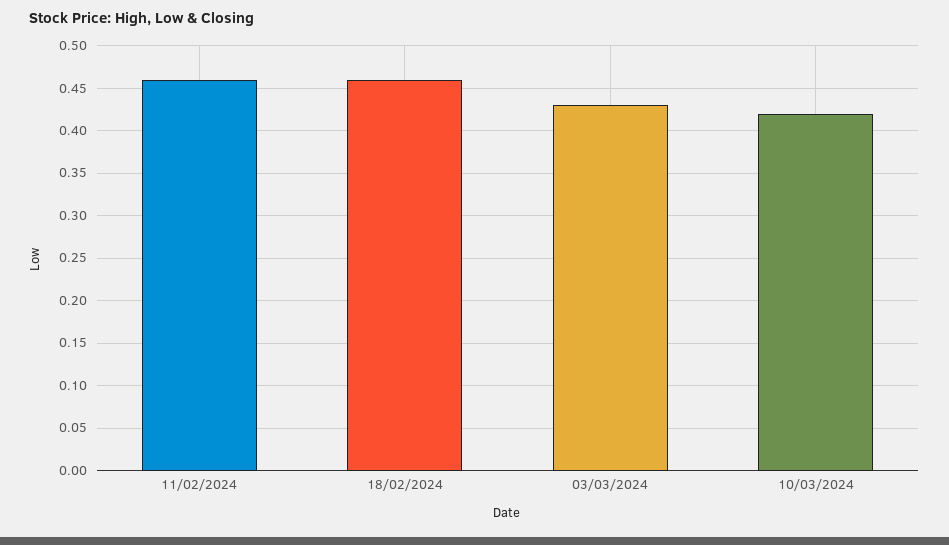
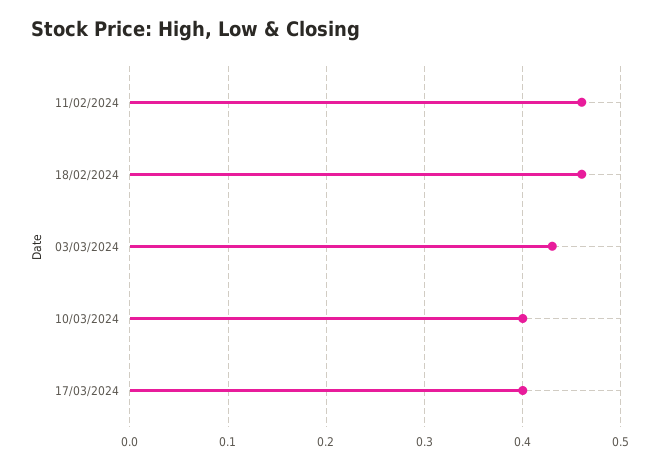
10/03/2024: 0.42 -> 0.4
17/03/2024: none -> 0.4

